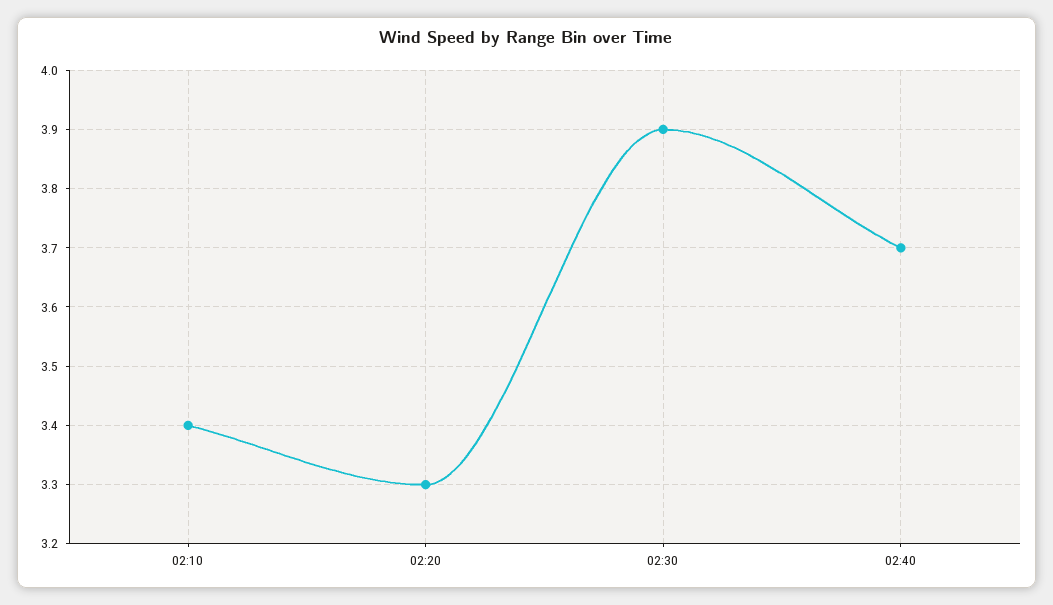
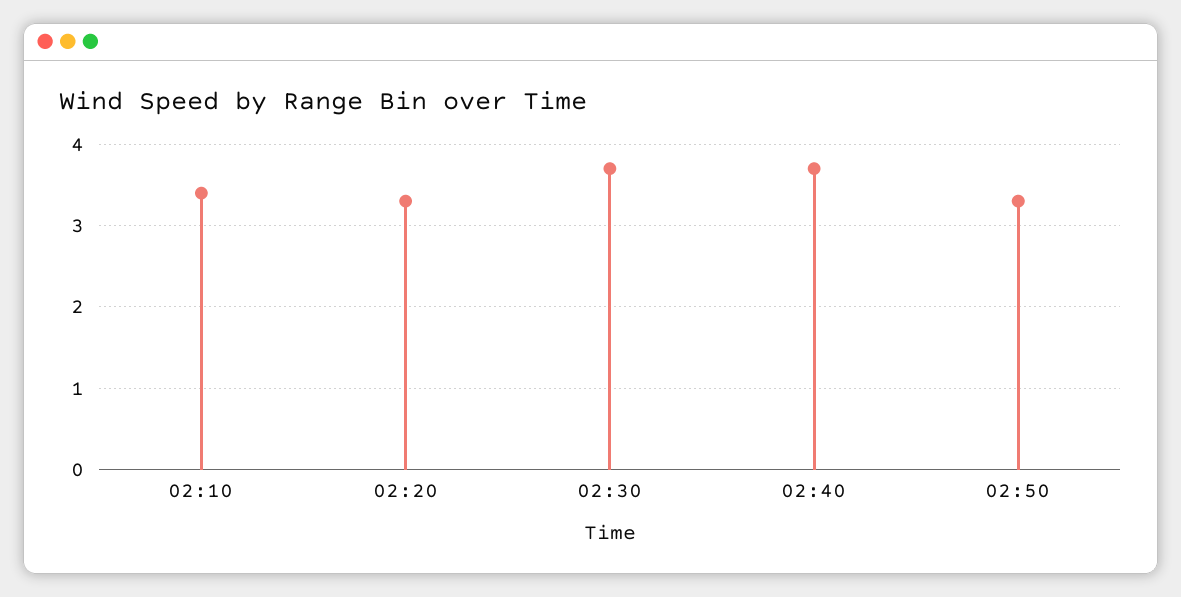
02:30: 3.9 -> 3.7
02:50: none -> 3.3

